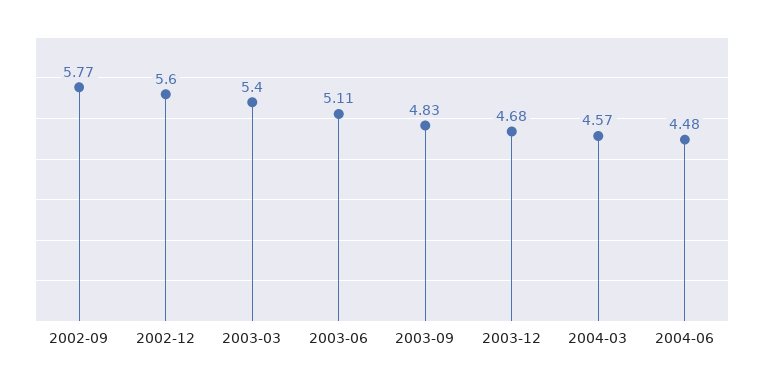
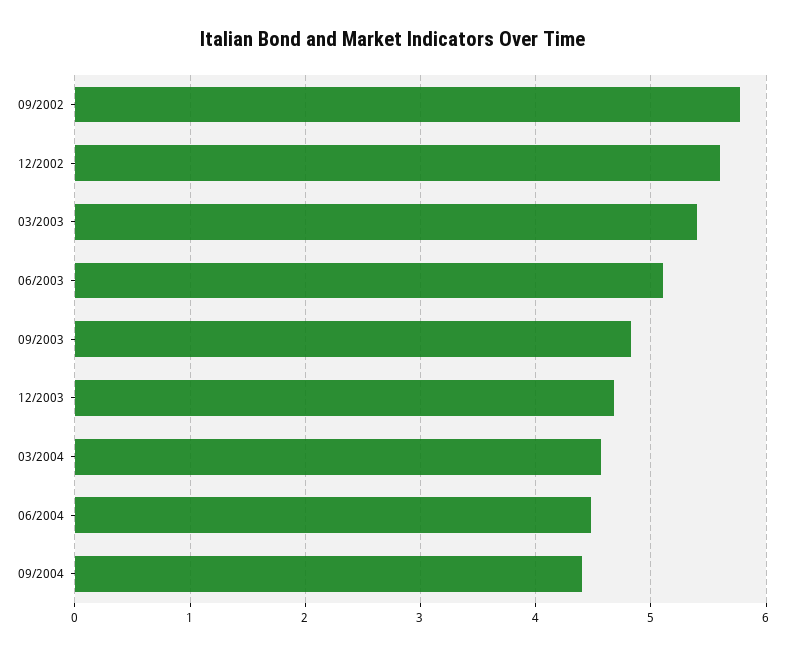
09/2004: none -> 4.4

